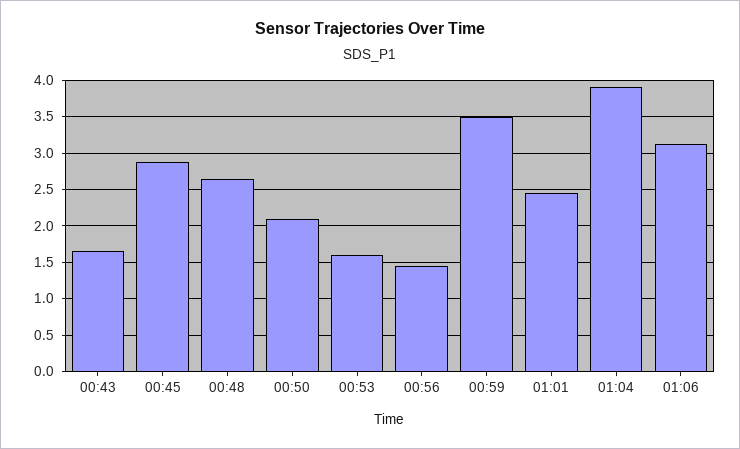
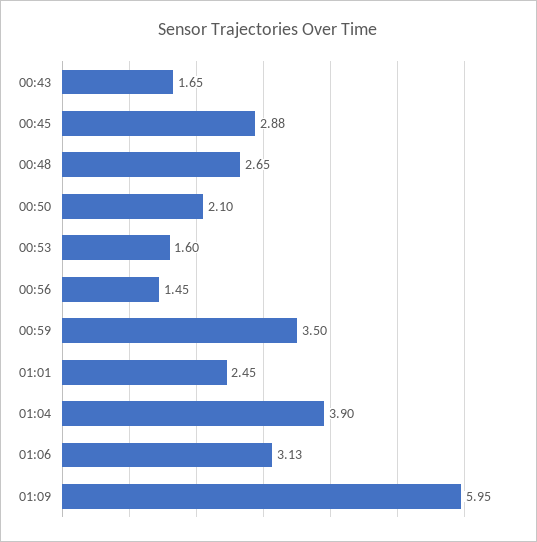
01:09: none -> 5.95

